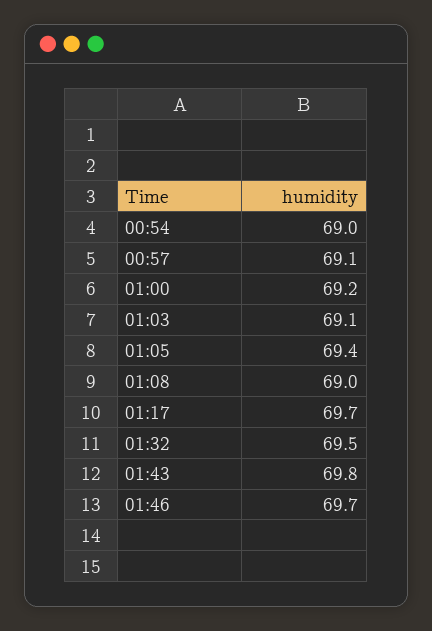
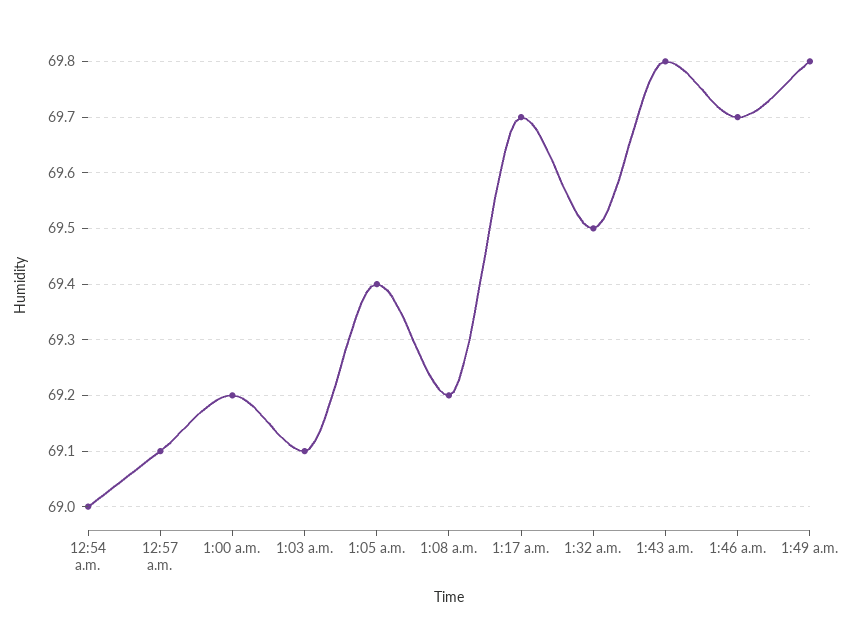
01:08: 69 -> 69.2
1:49 a.m.: none -> 69.8

